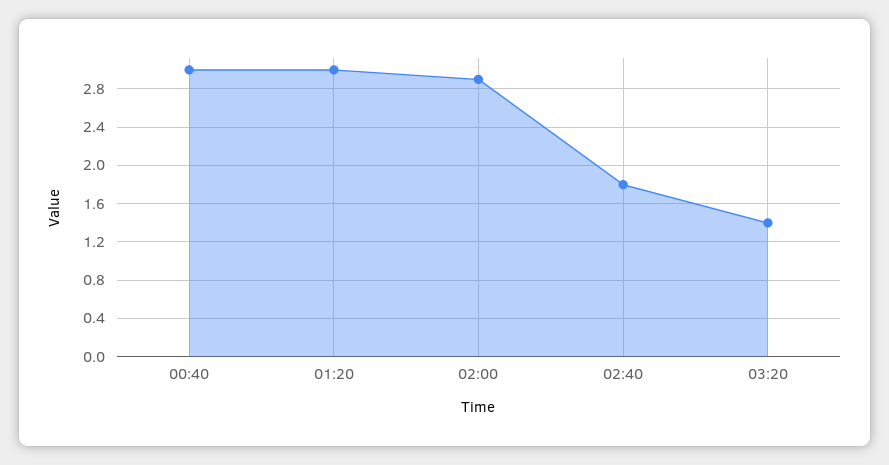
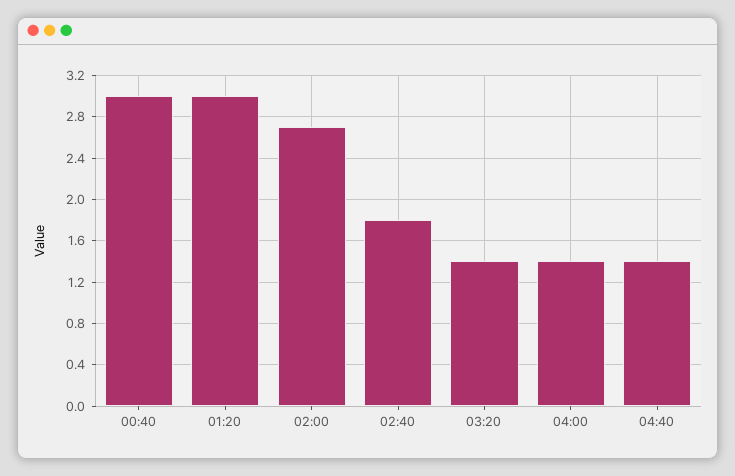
02:00: 2.9 -> 2.7
04:00: none -> 1.4
04:40: none -> 1.4

